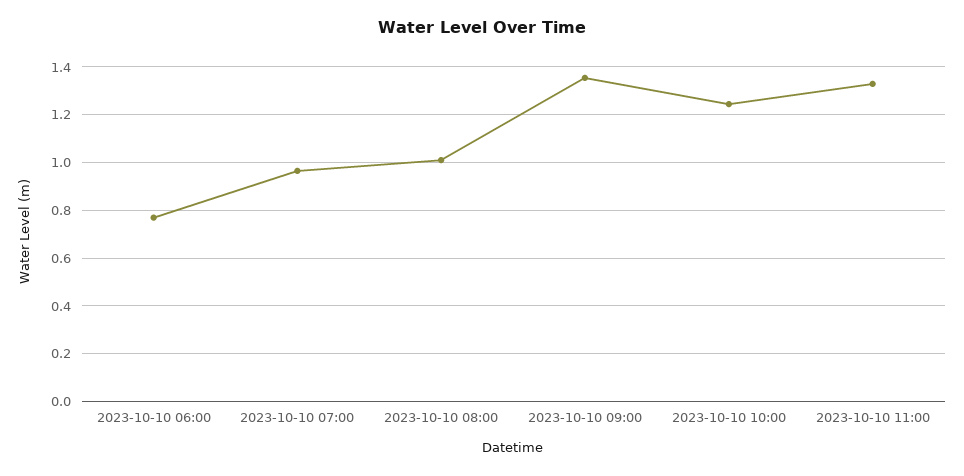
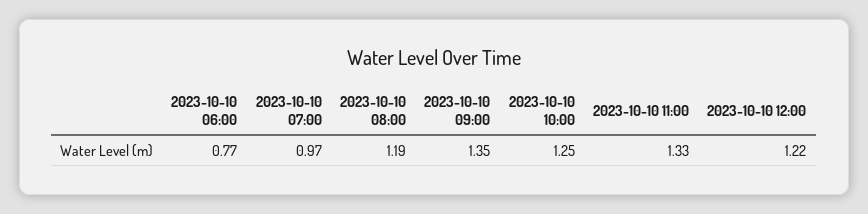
2023-10-10 08:00: 1 -> 1.19
2023-10-10 12:00: none -> 1.22

